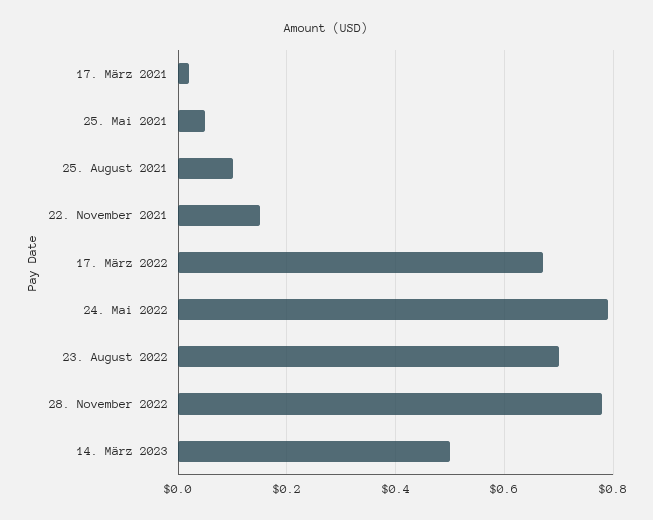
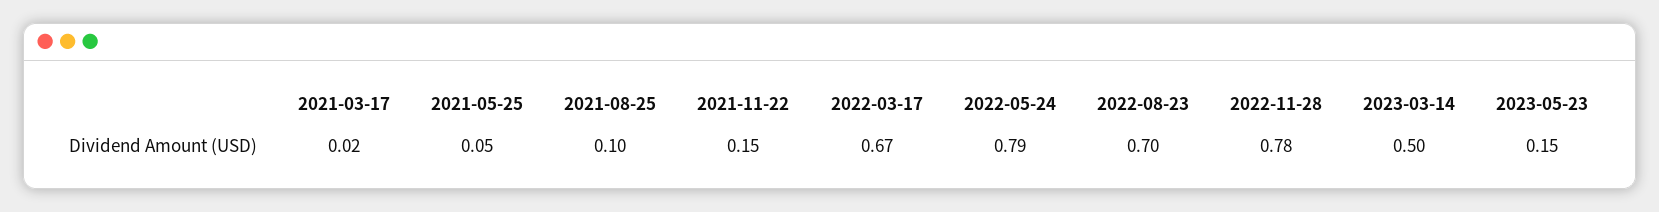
2023-05-23: none -> 0.15

